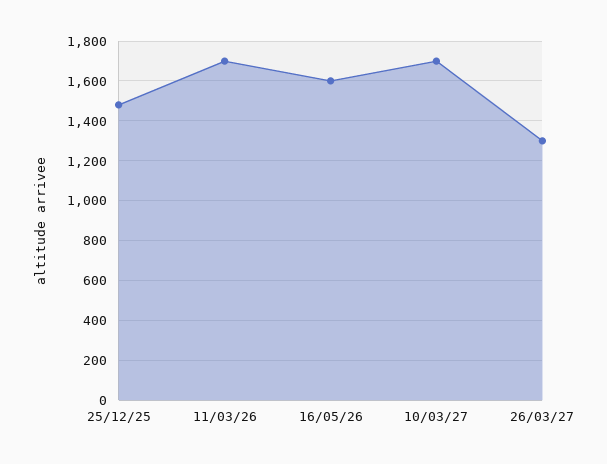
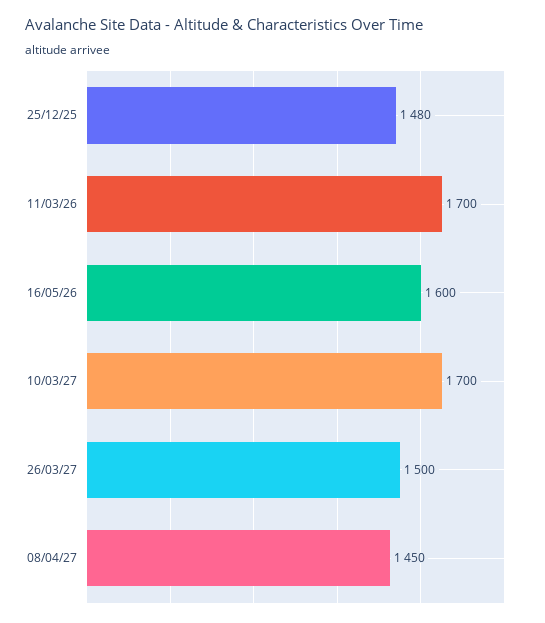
26/03/27: 1300 -> 1500
08/04/27: none -> 1450

